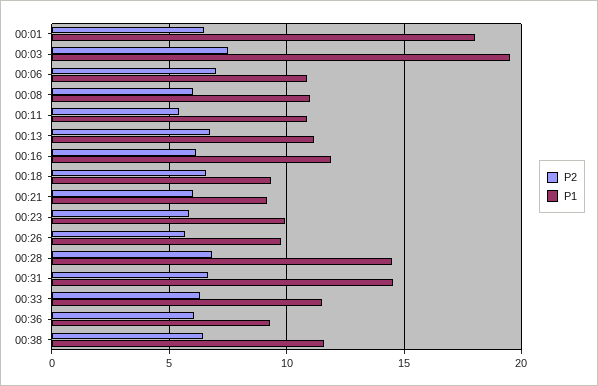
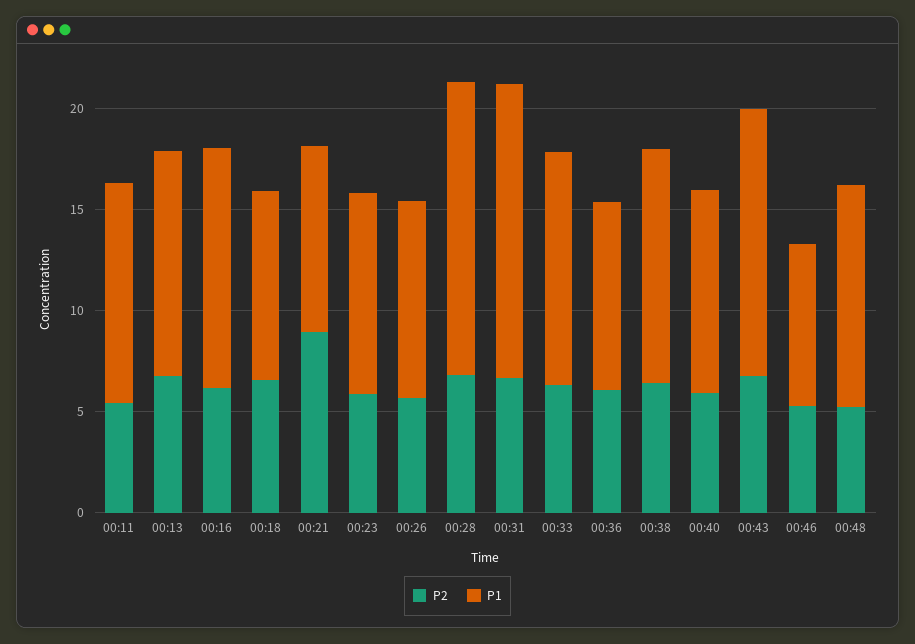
P2, 00:01: 6.5 -> none
P1, 00:01: 18 -> none
P2, 00:03: 7.5 -> none
P1, 00:03: 19.5 -> none
P2, 00:06: 7 -> none
P1, 00:06: 11 -> none
P2, 00:08: 6 -> none
P1, 00:08: 11 -> none
P2, 00:21: 6 -> 9
P2, 00:40: none -> 6
P1, 00:40: none -> 10
P2, 00:43: none -> 7
P1, 00:43: none -> 13
P2, 00:46: none -> 5
P1, 00:46: none -> 8
P2, 00:48: none -> 5
P1, 00:48: none -> 11

